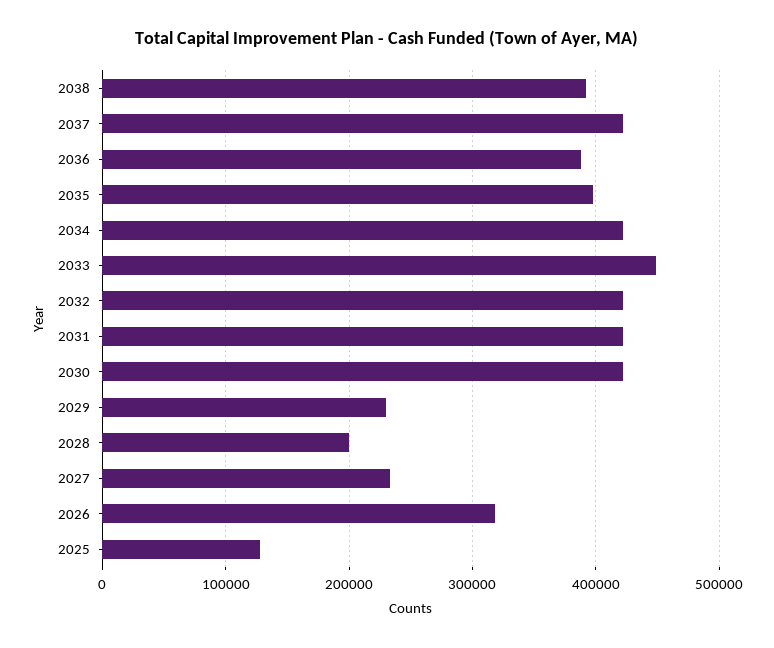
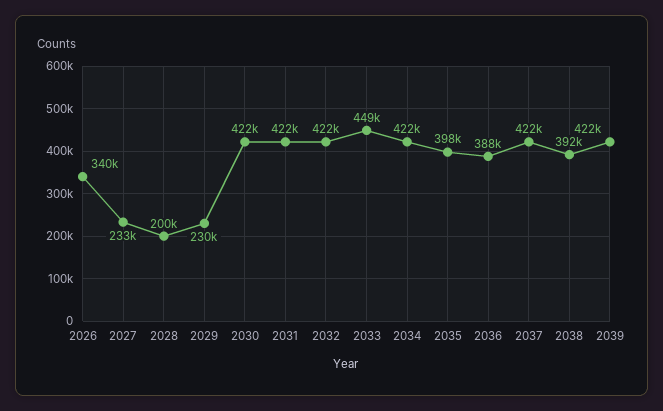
2026: 320000 -> 340000
2025: 130000 -> none
2039: none -> 422000

